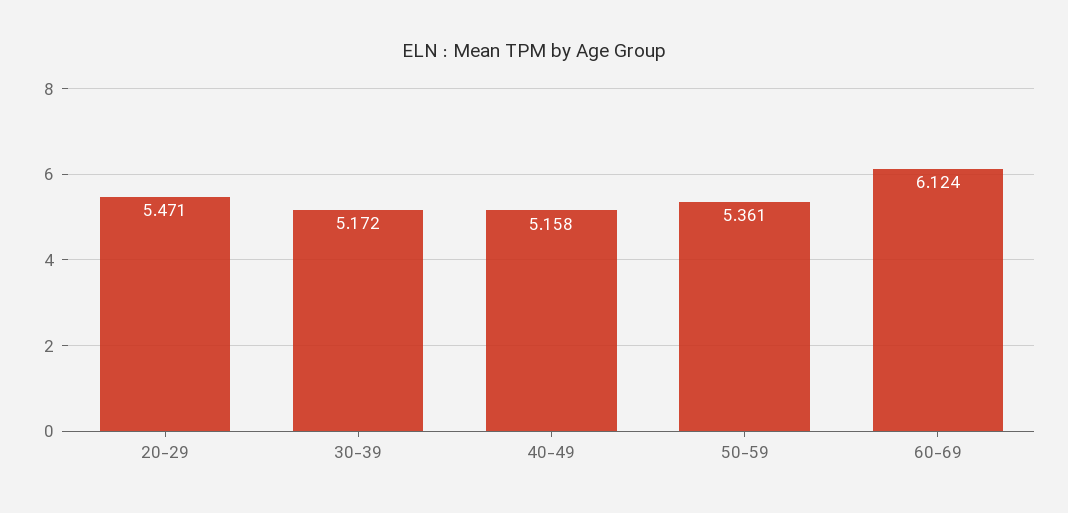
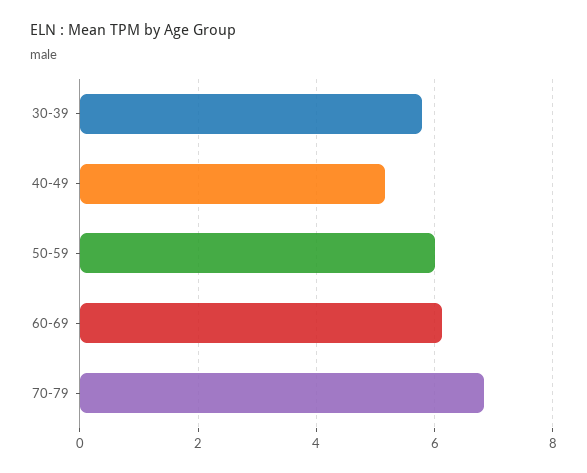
20-29: 5.471 -> none
30-39: 5.172 -> 5.8
50-59: 5.361 -> 6
70-79: none -> 6.8

